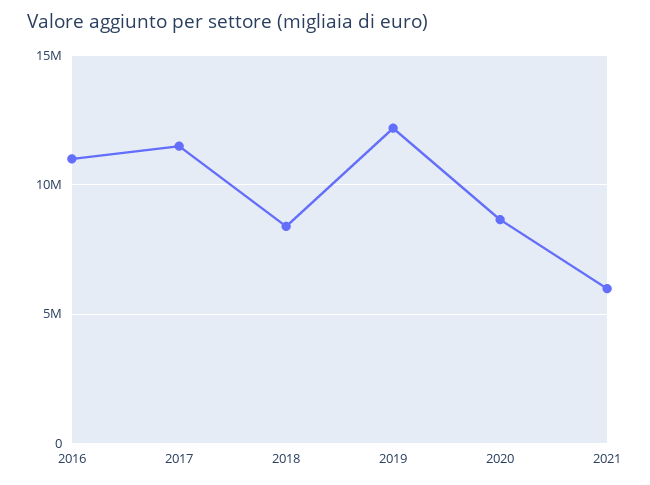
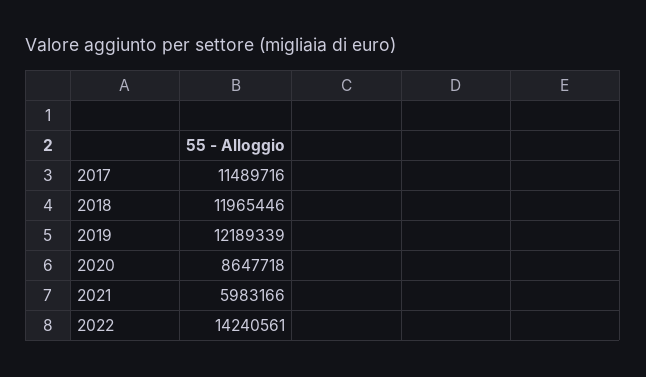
2016: 11000000 -> none
2018: 8500000 -> 11965446
2022: none -> 14240561

